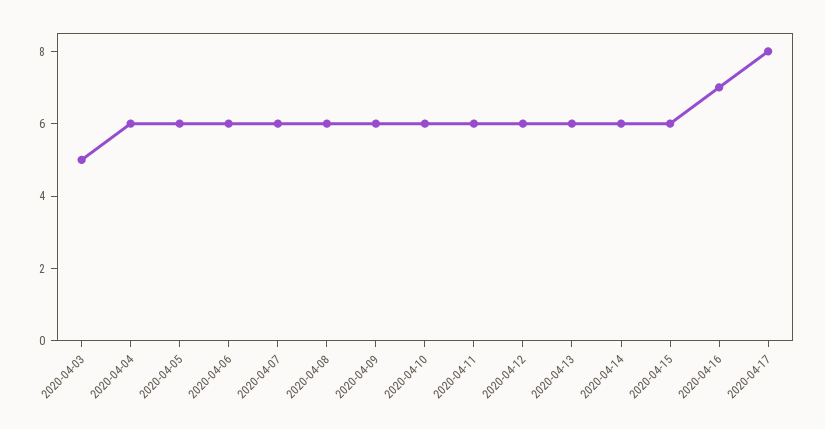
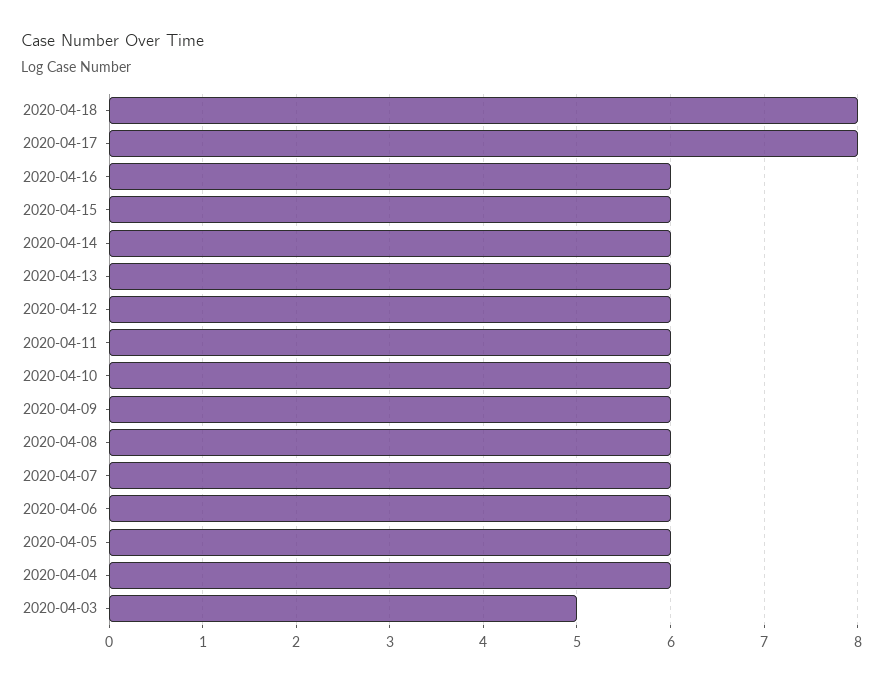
2020-04-16: 7 -> 6
2020-04-18: none -> 8

